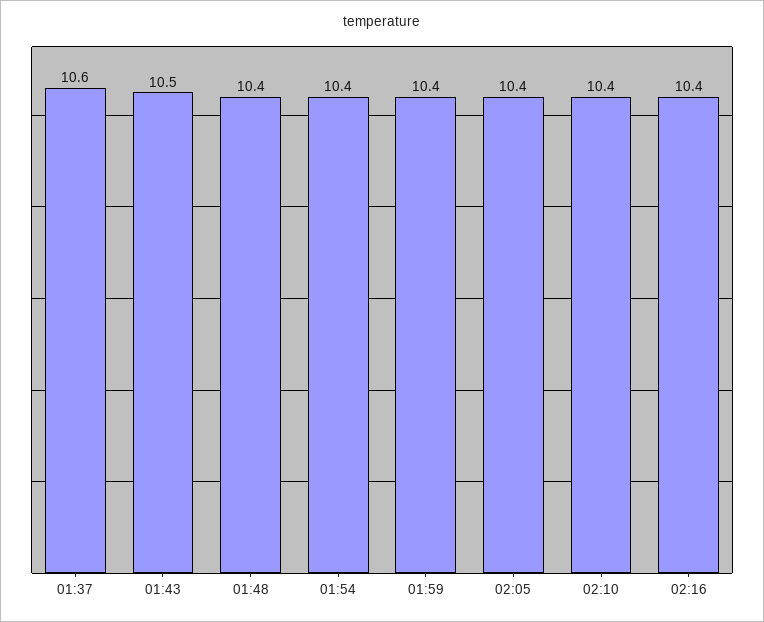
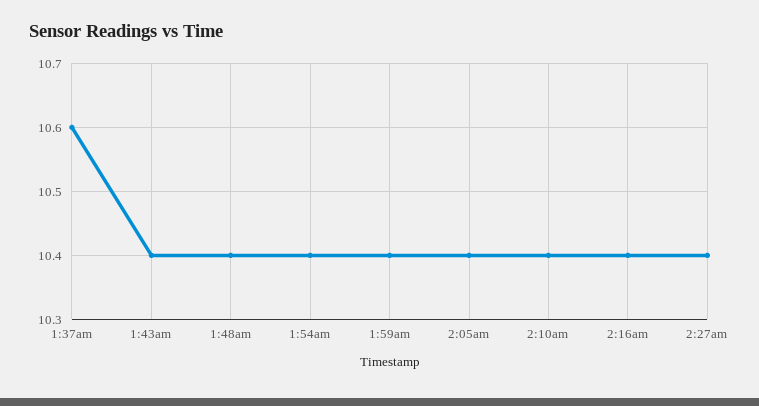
01:43: 10.5 -> 10.4
2:27am: none -> 10.4

